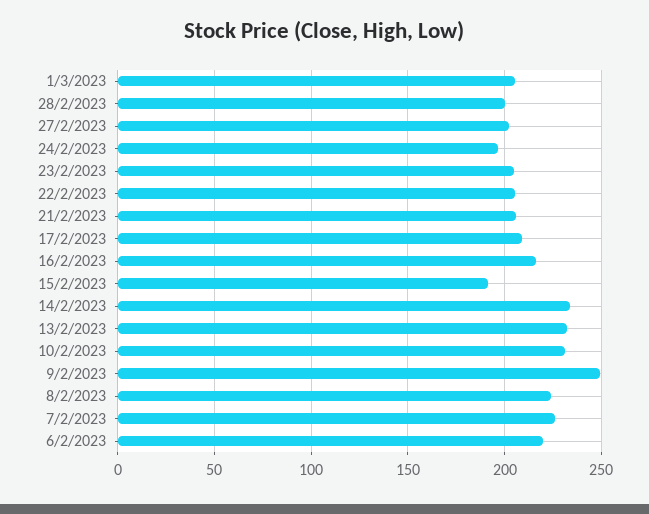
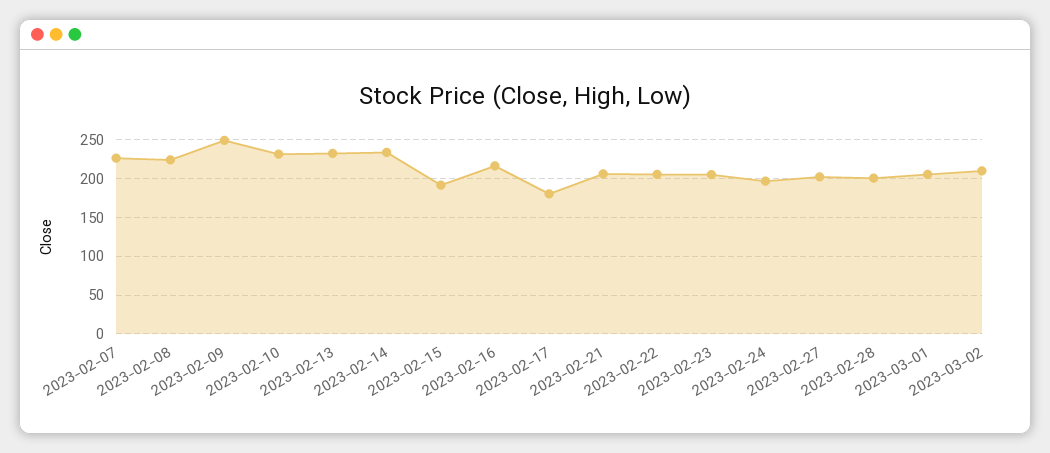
17/2/2023: 210 -> 180
6/2/2023: 220 -> none
2023-03-02: none -> 210

